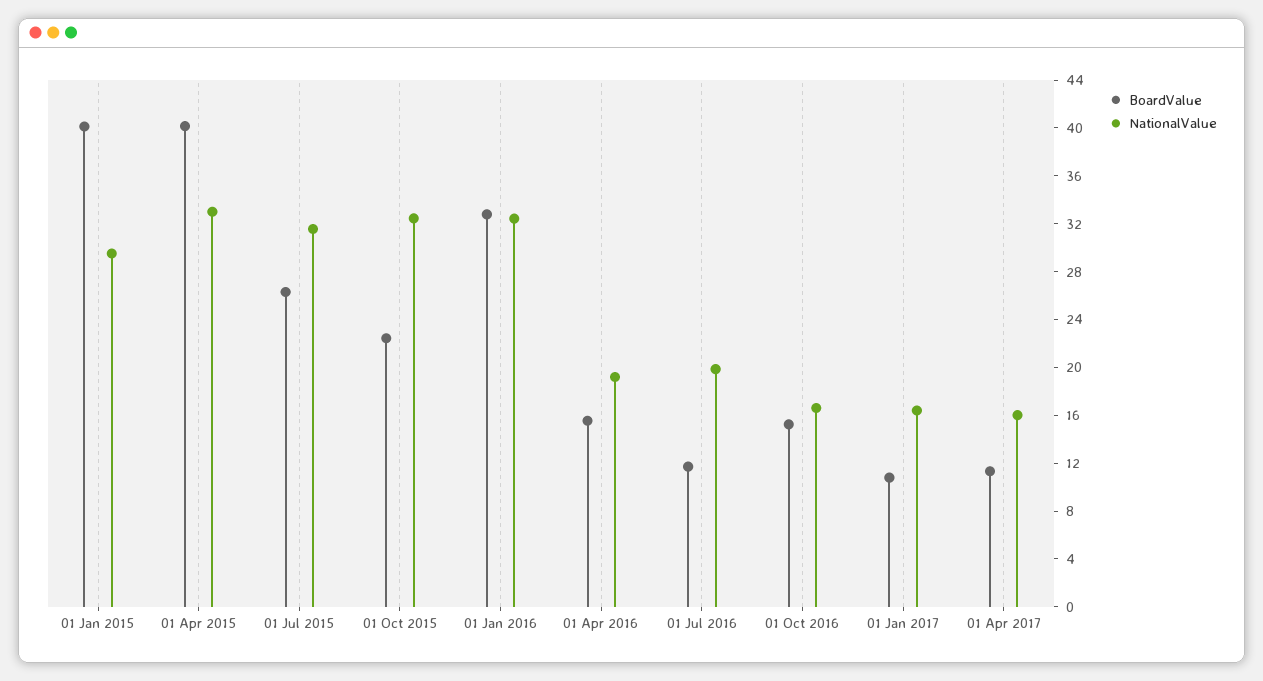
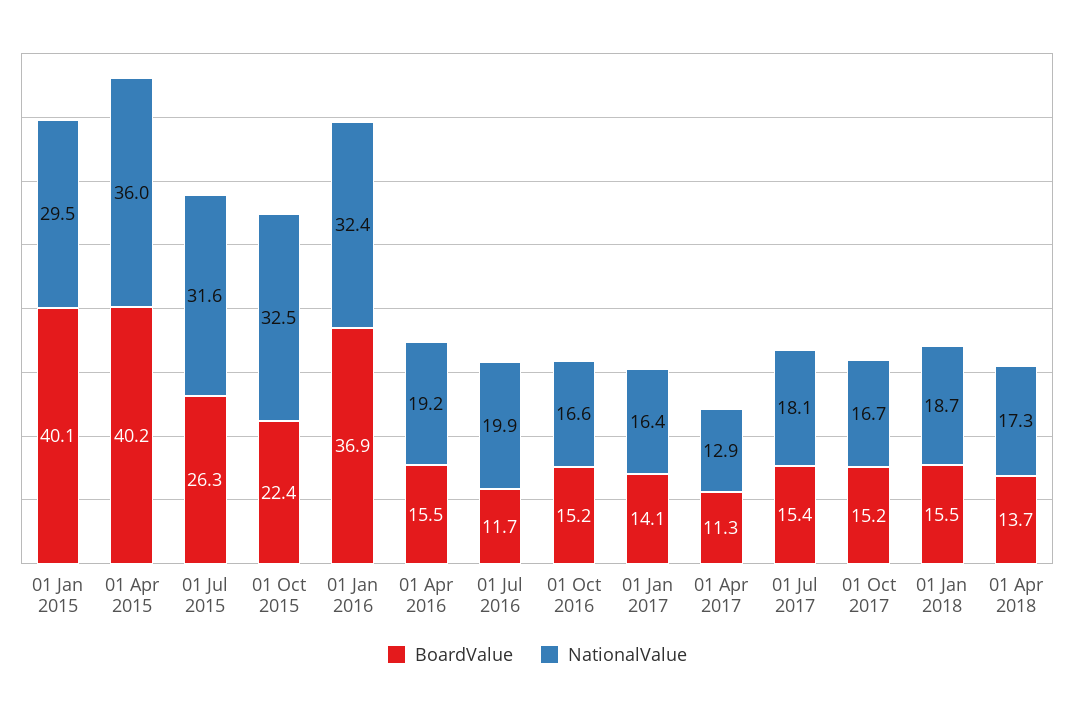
NationalValue, 01 Apr 2015: 33 -> 36
BoardValue, 01 Jan 2016: 33 -> 36.9
BoardValue, 01 Jan 2017: 11 -> 14.1
NationalValue, 01 Apr 2017: 16 -> 12.9
BoardValue, 01 Jul 2017: none -> 15.4
NationalValue, 01 Jul 2017: none -> 18.1
BoardValue, 01 Oct 2017: none -> 15.2
NationalValue, 01 Oct 2017: none -> 16.7
BoardValue, 01 Jan 2018: none -> 15.5
NationalValue, 01 Jan 2018: none -> 18.7
BoardValue, 01 Apr 2018: none -> 13.7
NationalValue, 01 Apr 2018: none -> 17.3

